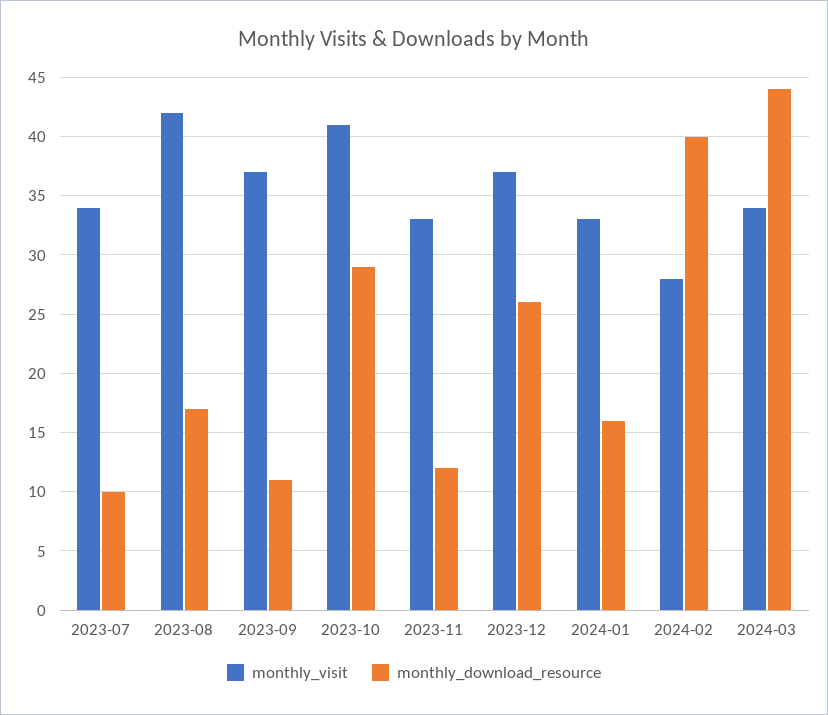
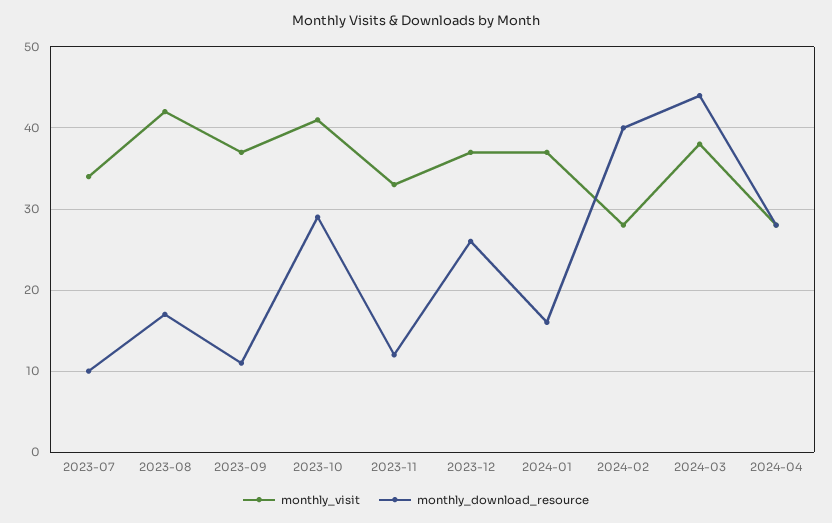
monthly_visit, 2024-01: 33 -> 37
monthly_visit, 2024-03: 34 -> 38
monthly_visit, 2024-04: none -> 28
monthly_download_resource, 2024-04: none -> 28

